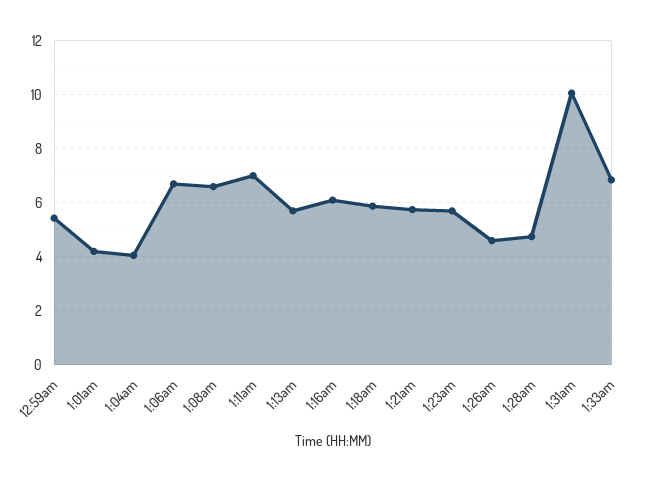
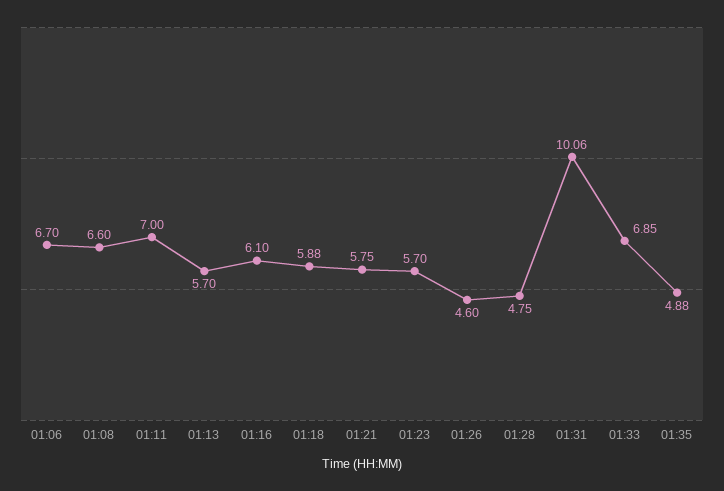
12:59am: 5.5 -> none
1:01am: 4.25 -> none
1:04am: 4 -> none
01:35: none -> 4.88

